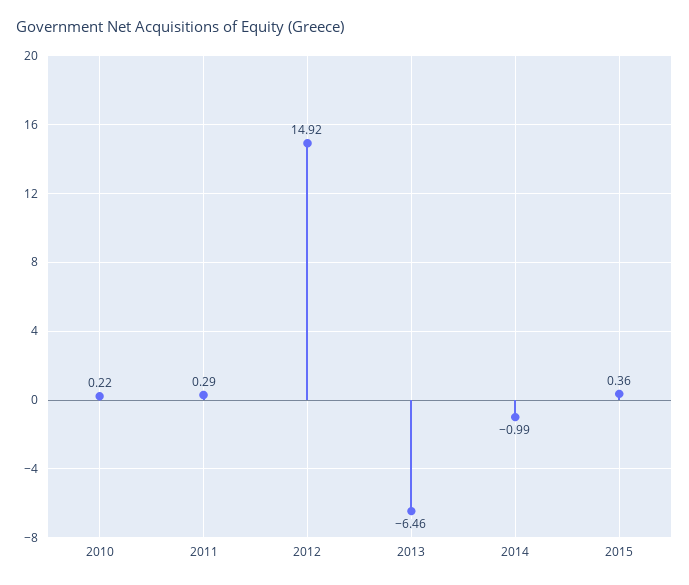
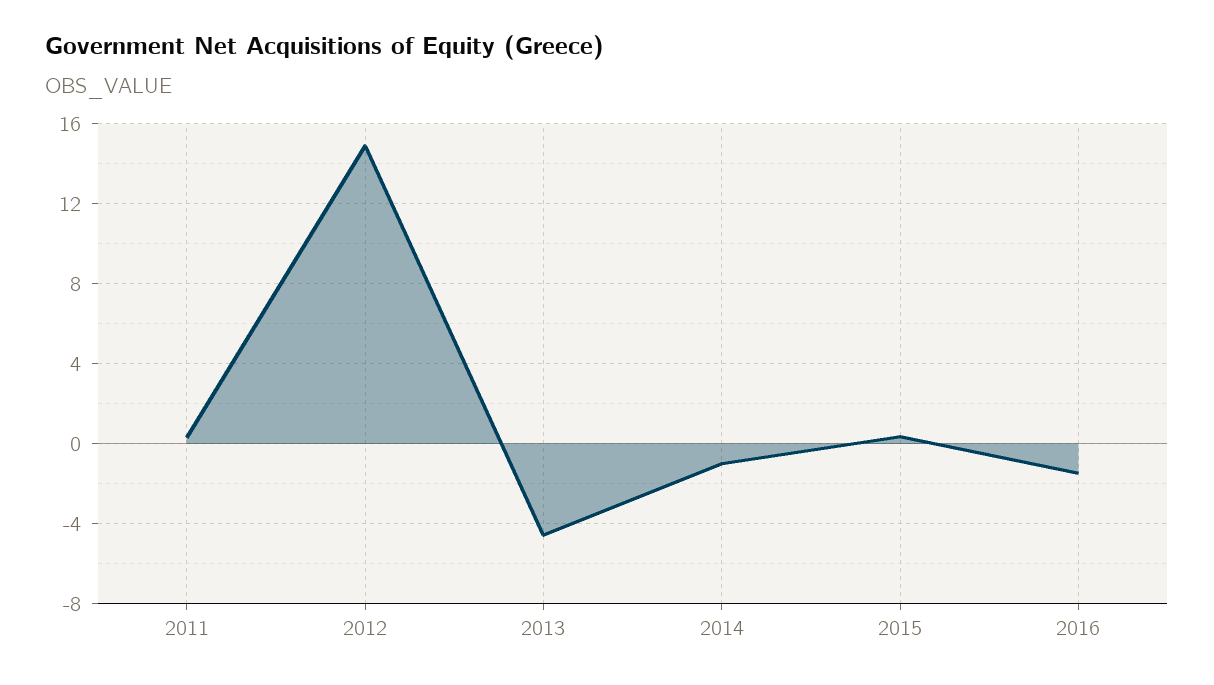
2010: 0.22 -> none
2013: -6.46 -> -4.5
2016: none -> -1.5

